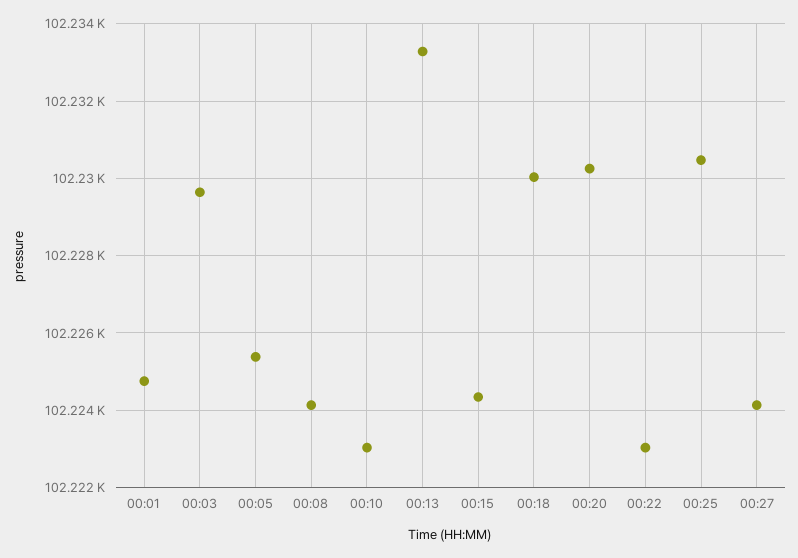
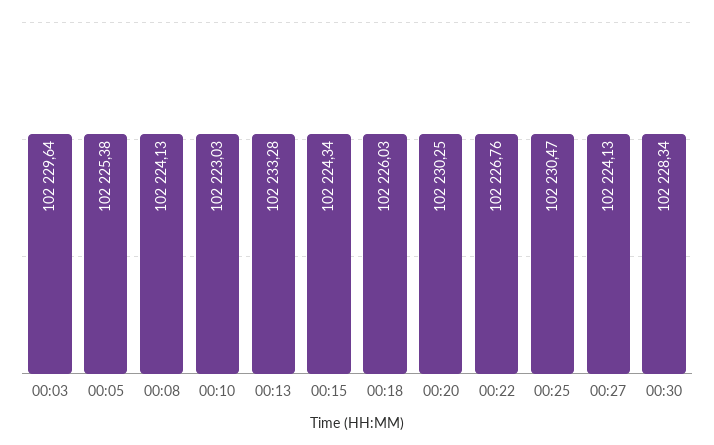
00:01: 102224.8 -> none
00:18: 102230 -> 102226.03
00:22: 102223 -> 102226.76
00:30: none -> 102228.34

